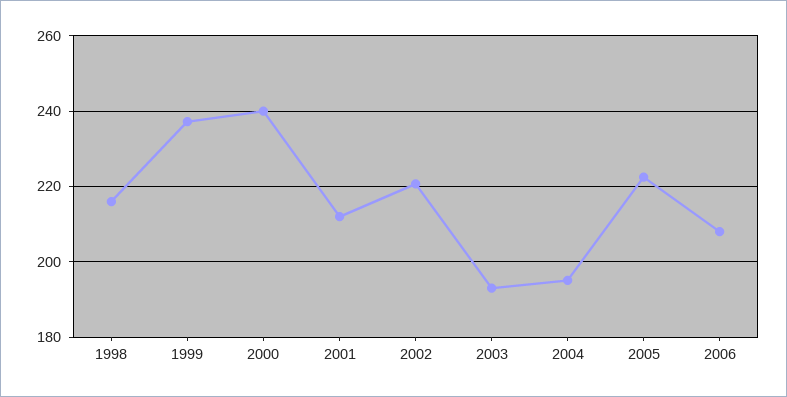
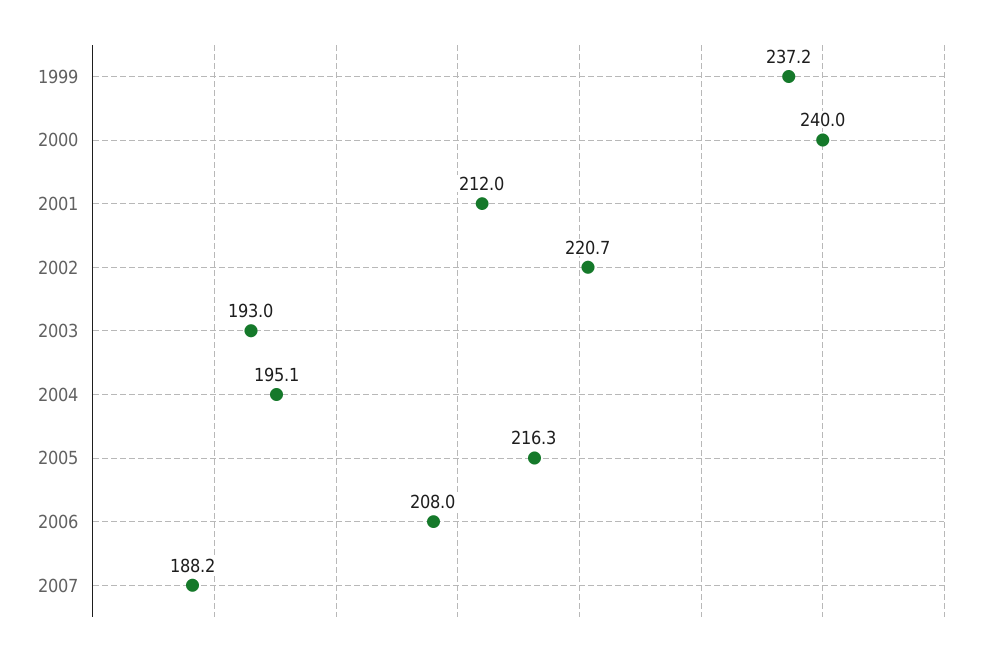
1998: 216 -> none
2005: 222 -> 216.3
2007: none -> 188.2

